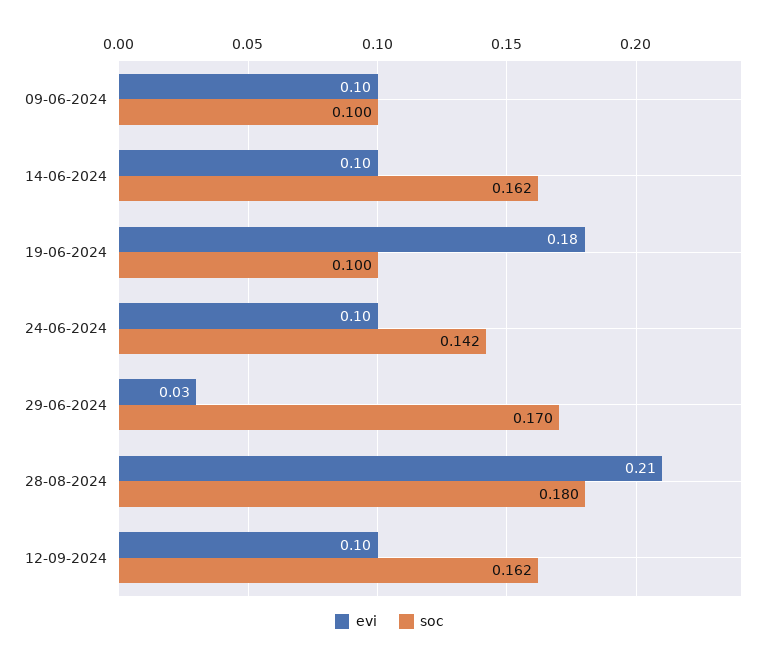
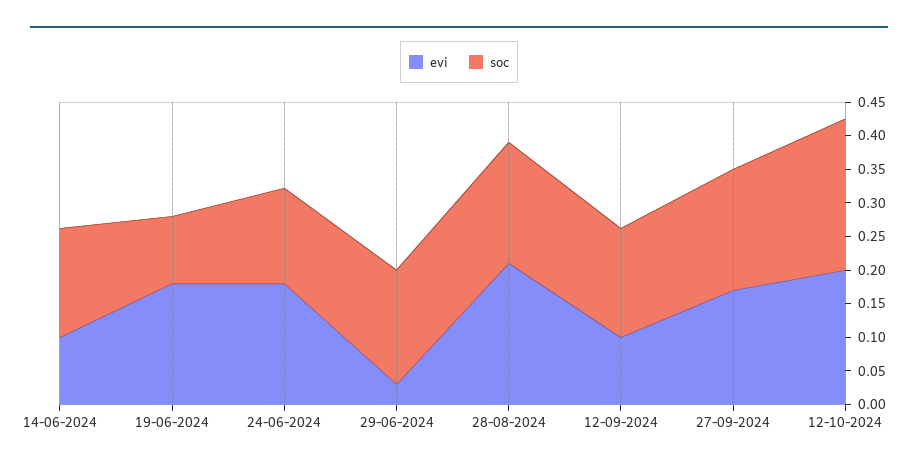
evi, 09-06-2024: 0.1 -> none
soc, 09-06-2024: 0.1 -> none
evi, 24-06-2024: 0.1 -> 0.175
evi, 27-09-2024: none -> 0.175
soc, 27-09-2024: none -> 0.175
evi, 12-10-2024: none -> 0.2
soc, 12-10-2024: none -> 0.225

